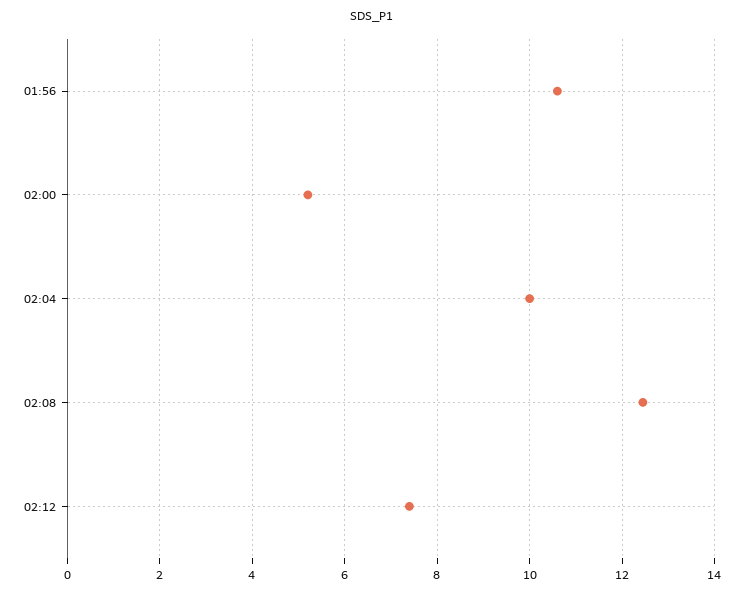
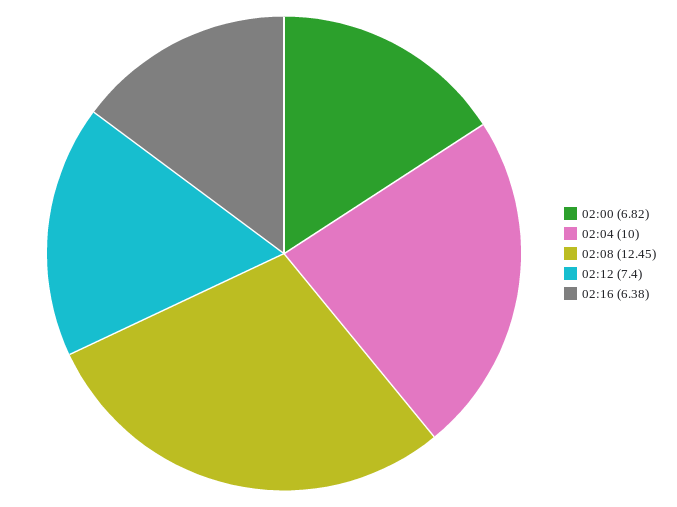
01:56: 10.6 -> none
02:00: 5.2 -> 6.82
02:16: none -> 6.38

